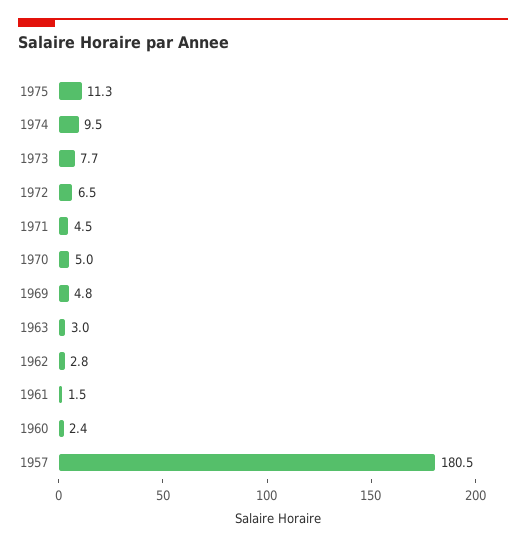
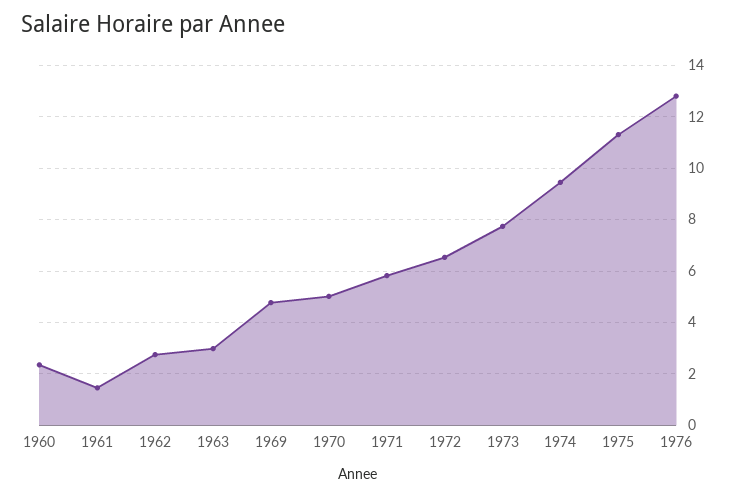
1971: 4.5 -> 5.75
1957: 180.5 -> none
1976: none -> 12.75

